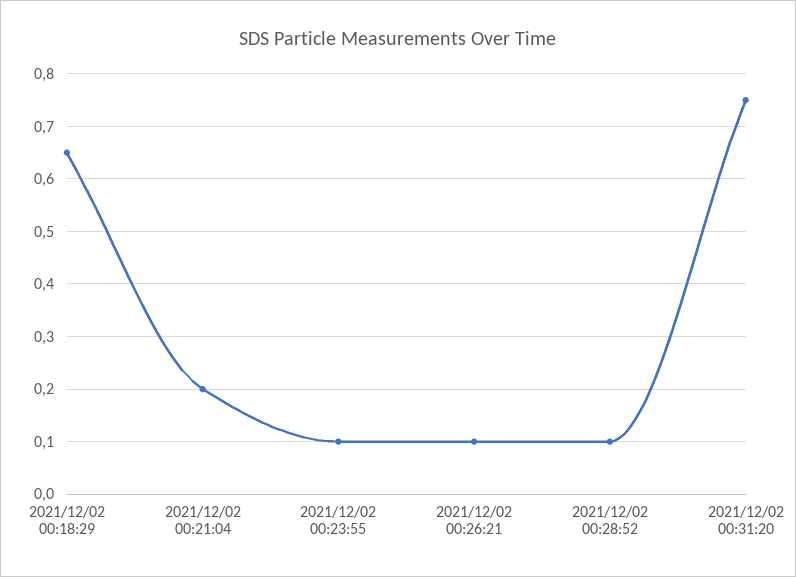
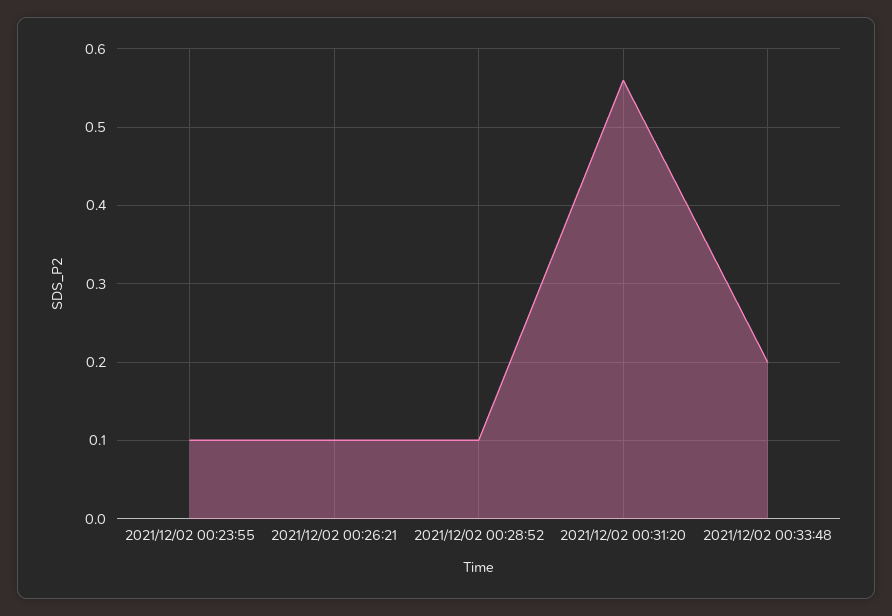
2021/12/02 00:18:29: 0.65 -> none
2021/12/02 00:21:04: 0.2 -> none
2021/12/02 00:31:20: 0.75 -> 0.56
2021/12/02 00:33:48: none -> 0.2

